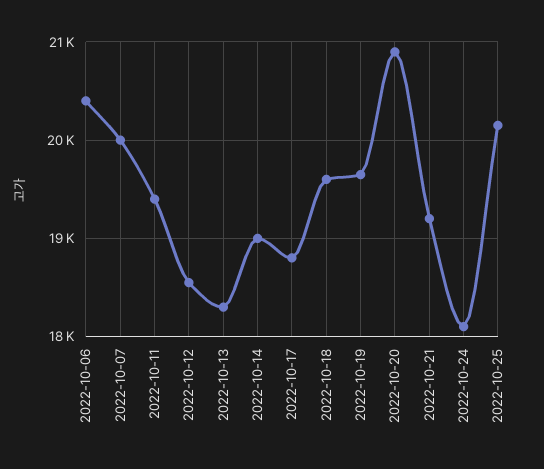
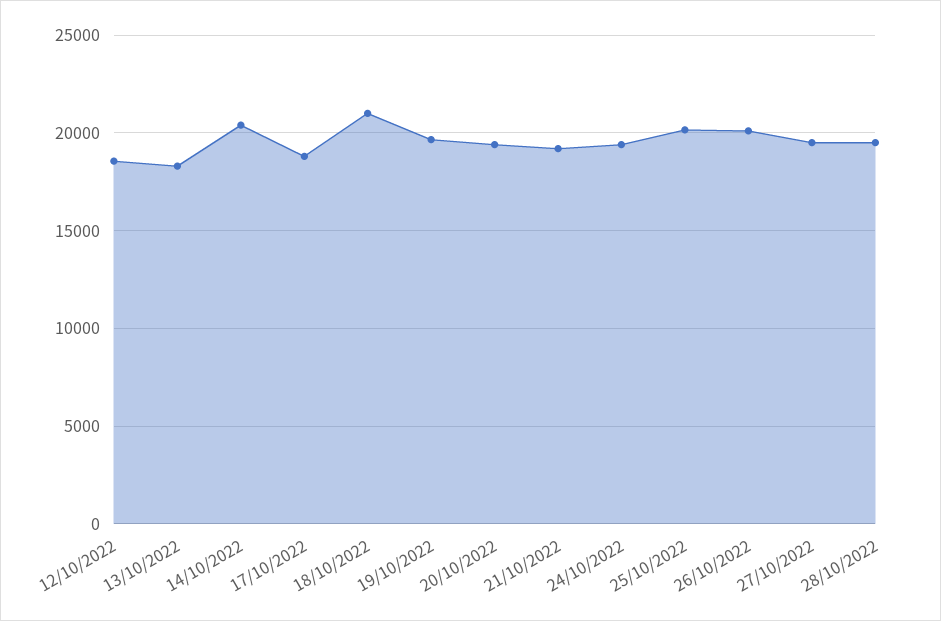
2022-10-06: 20400 -> none
2022-10-07: 20000 -> none
2022-10-11: 19400 -> none
2022-10-14: 19000 -> 20500
2022-10-18: 19600 -> 21000
2022-10-20: 20900 -> 19500
2022-10-24: 18100 -> 19500
26/10/2022: none -> 20000
27/10/2022: none -> 19500
28/10/2022: none -> 19500

